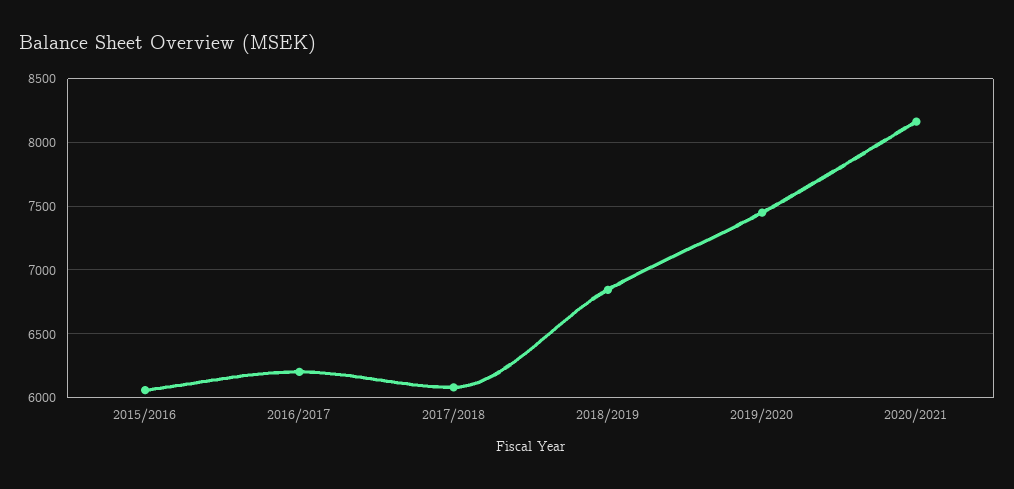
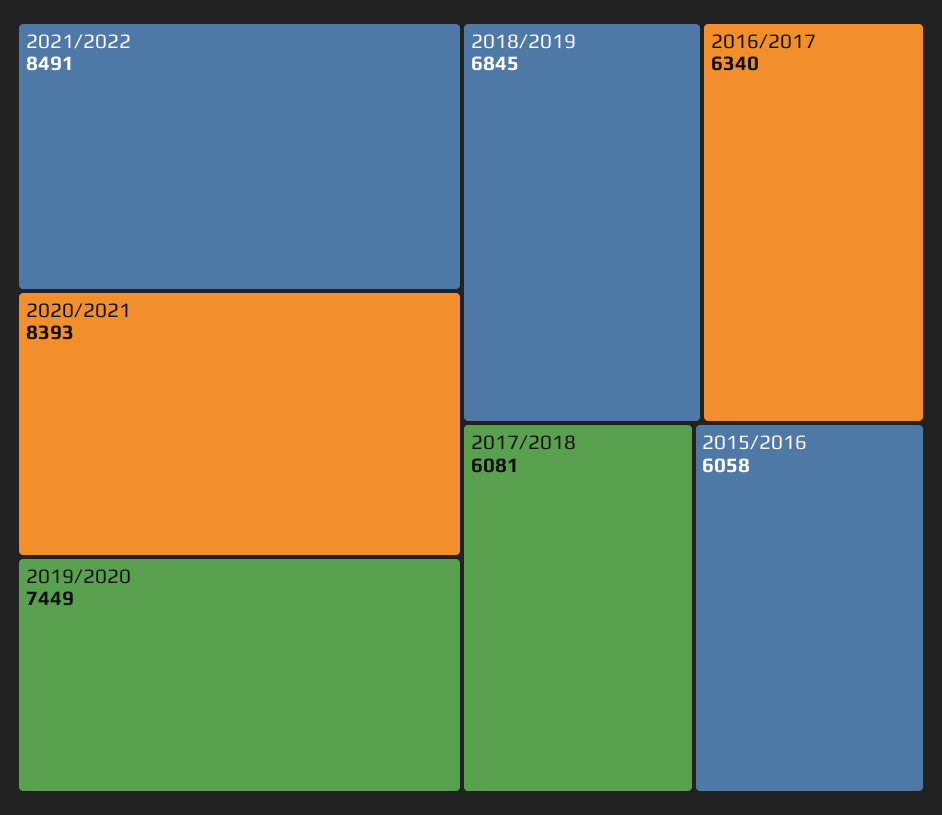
2016/2017: 6200 -> 6340
2020/2021: 8150 -> 8393
2021/2022: none -> 8491

